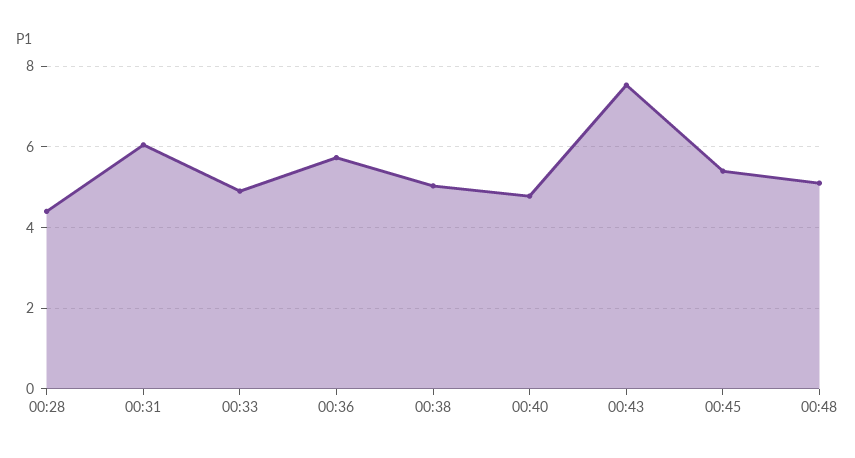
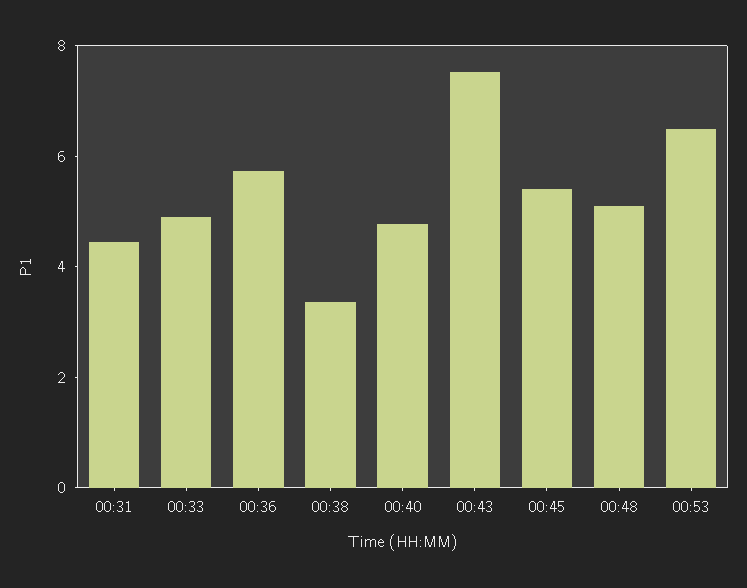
00:28: 4.4 -> none
00:31: 6 -> 4.5
00:38: 5 -> 3.5
00:53: none -> 6.5

